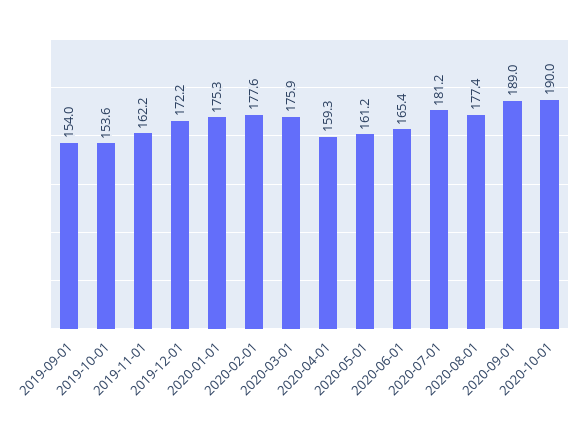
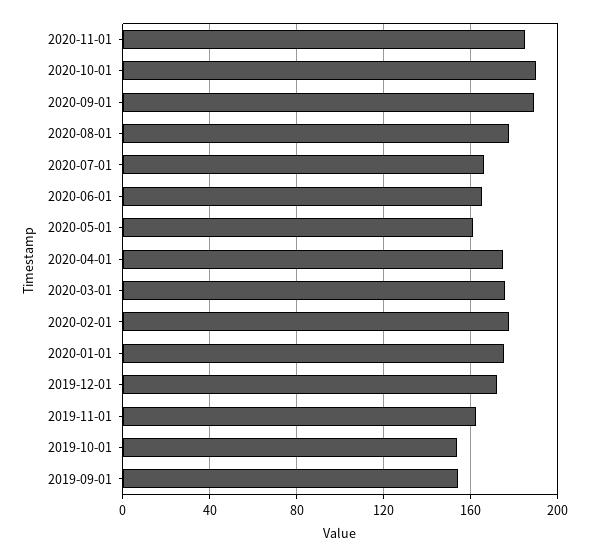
2020-04-01: 159.3 -> 175
2020-07-01: 181.2 -> 165
2020-11-01: none -> 185

